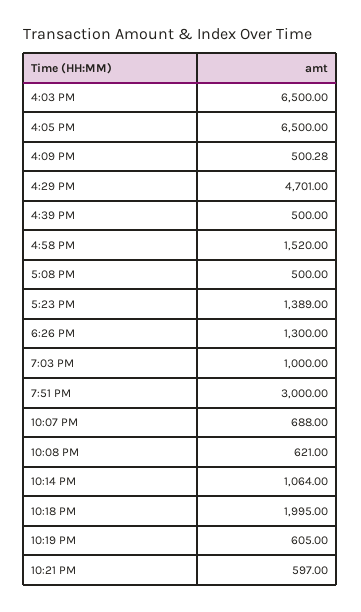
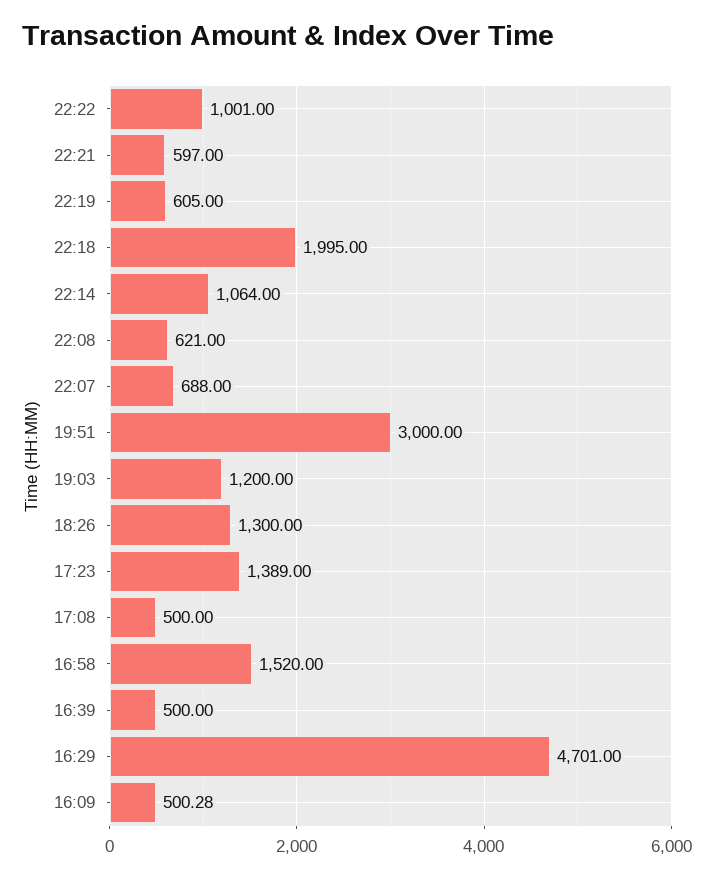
4:03 PM: 6500 -> none
4:05 PM: 6500 -> none
7:03 PM: 1000 -> 1200
22:22: none -> 1001

